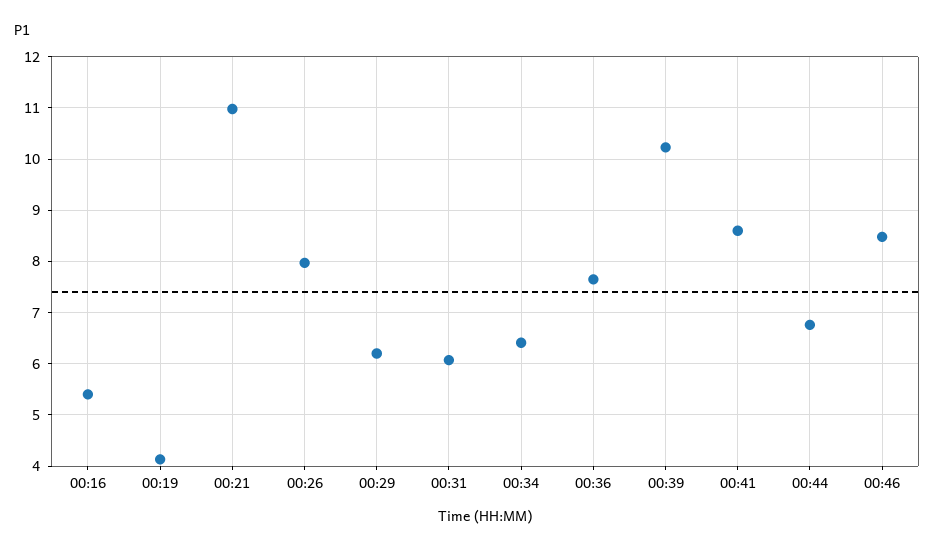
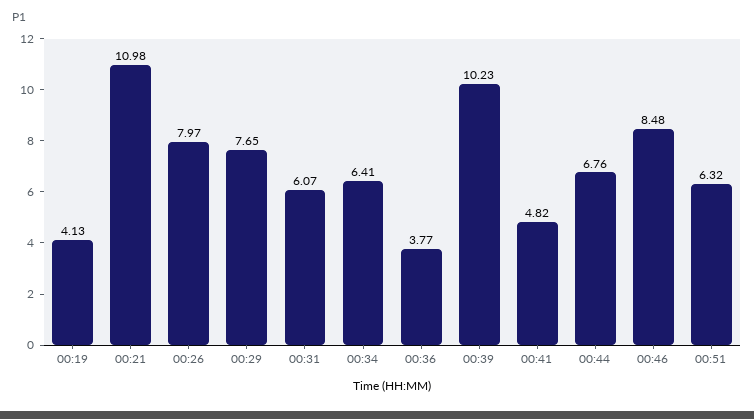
00:16: 5.4 -> none
00:29: 6.2 -> 7.65
00:36: 7.6 -> 3.77
00:41: 8.6 -> 4.82
00:51: none -> 6.32

